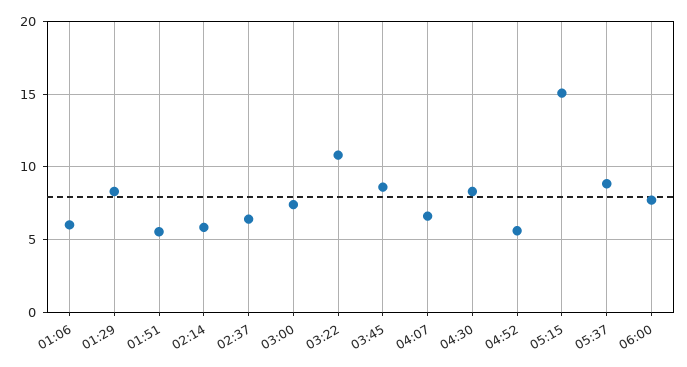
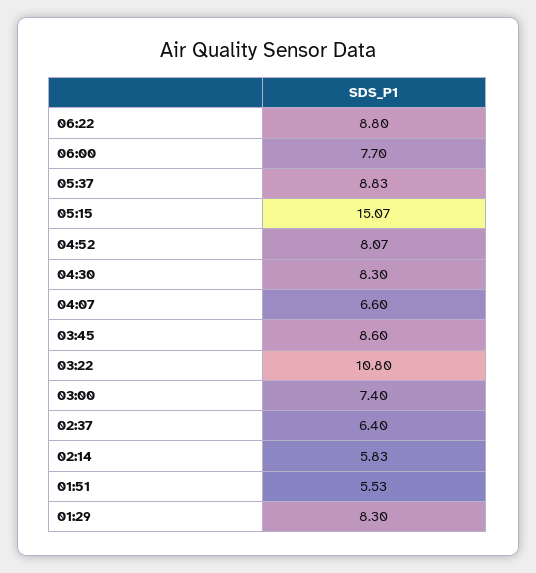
01:06: 6 -> none
04:52: 5.5 -> 8.07
06:22: none -> 8.8

